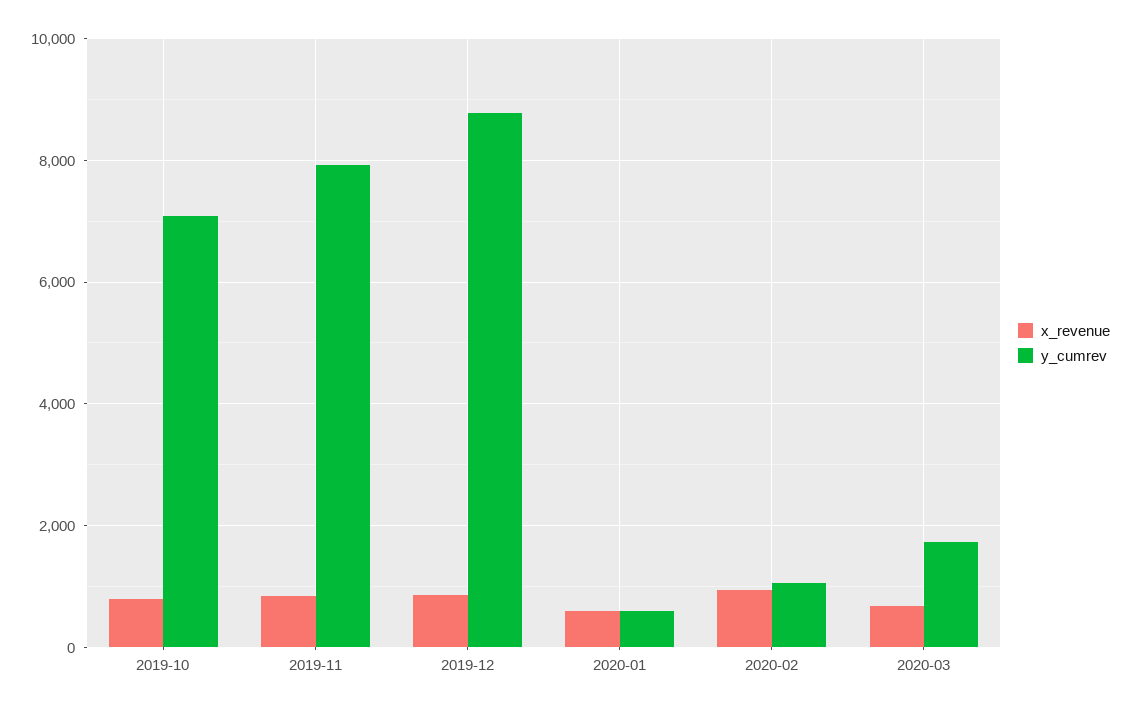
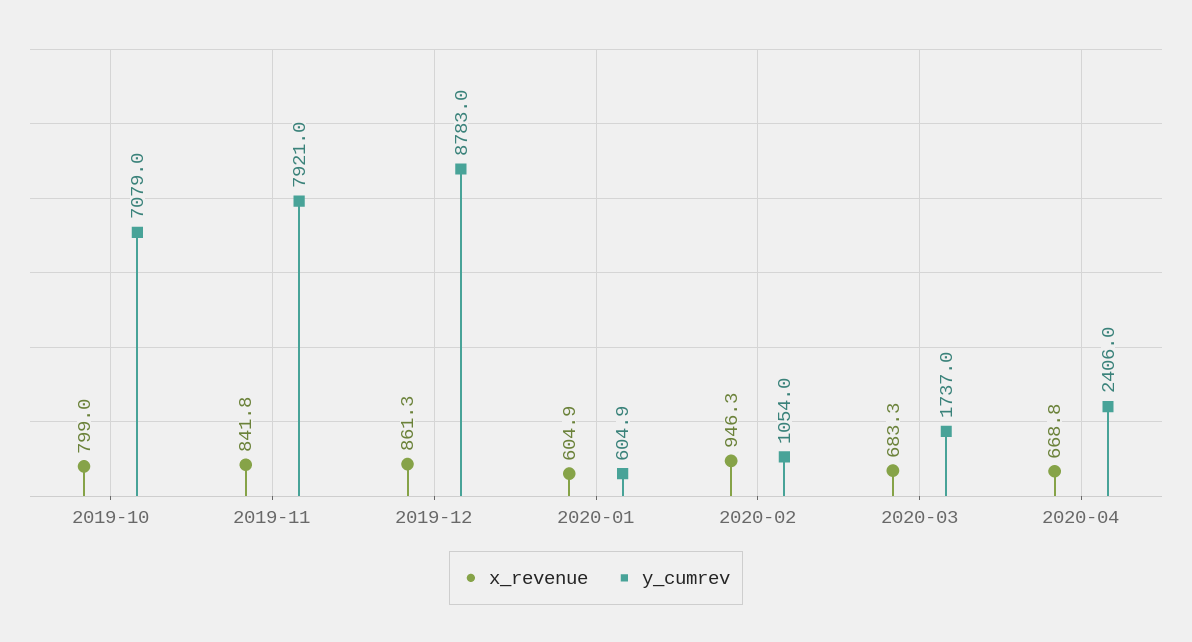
x_revenue, 2020-04: none -> 668.8
y_cumrev, 2020-04: none -> 2406

